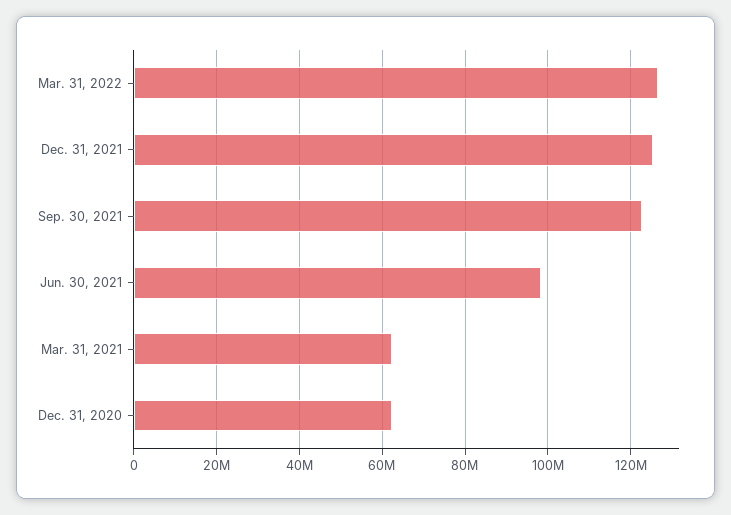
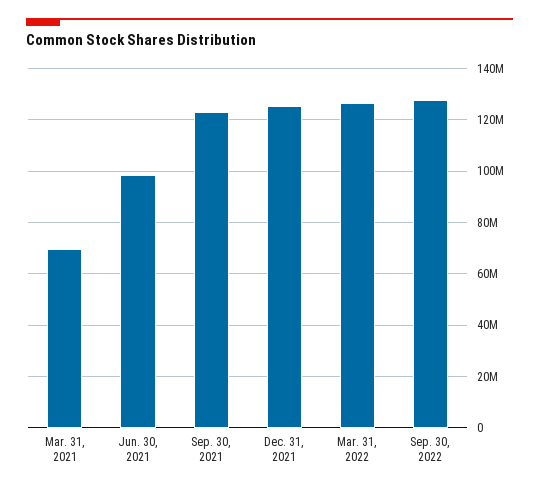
Mar. 31, 2021: 62000000 -> 70000000
Dec. 31, 2020: 62000000 -> none
Sep. 30, 2022: none -> 127500000

